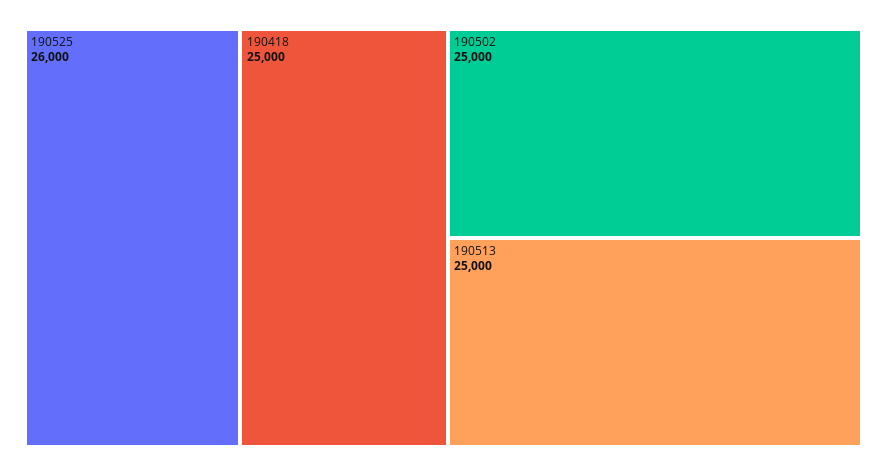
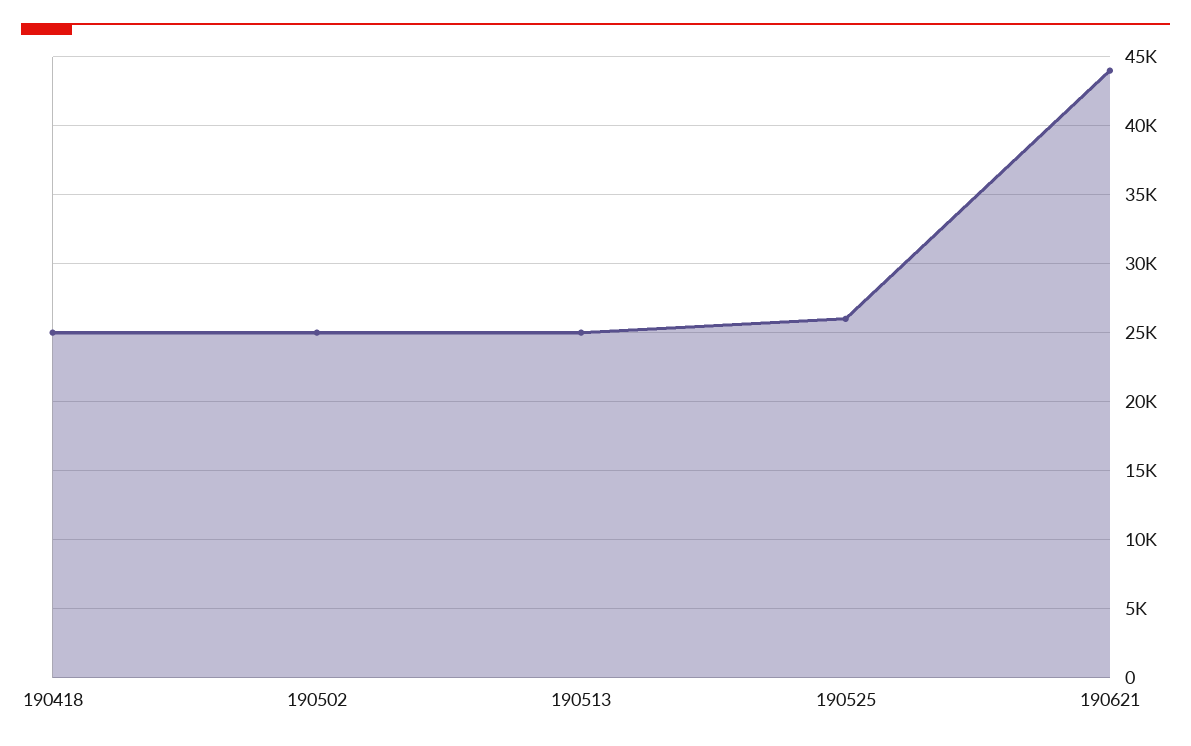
190621: none -> 44000

